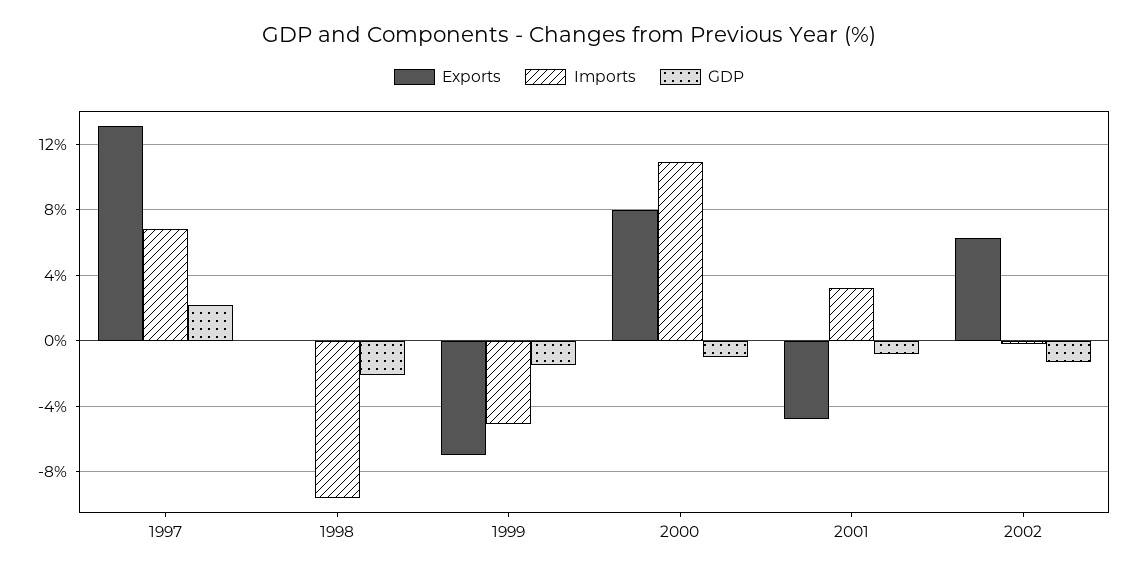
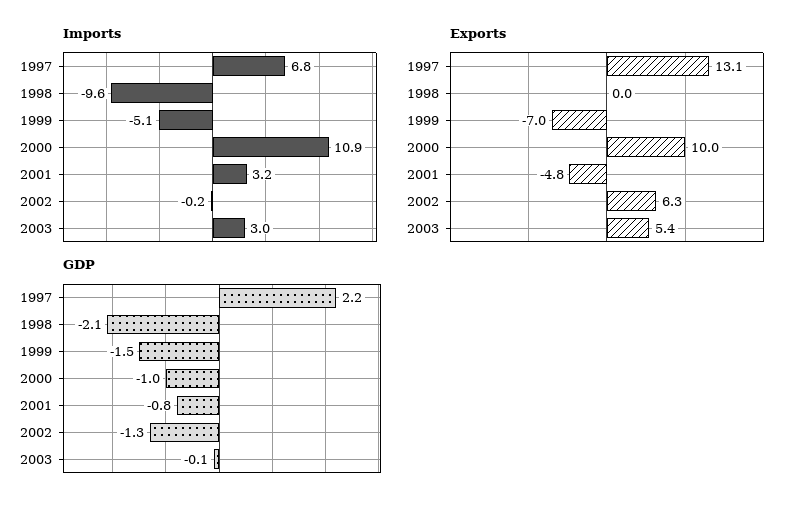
Exports, 2000: 8 -> 10
Imports, 2003: none -> 3
Exports, 2003: none -> 5.4
GDP, 2003: none -> -0.1

